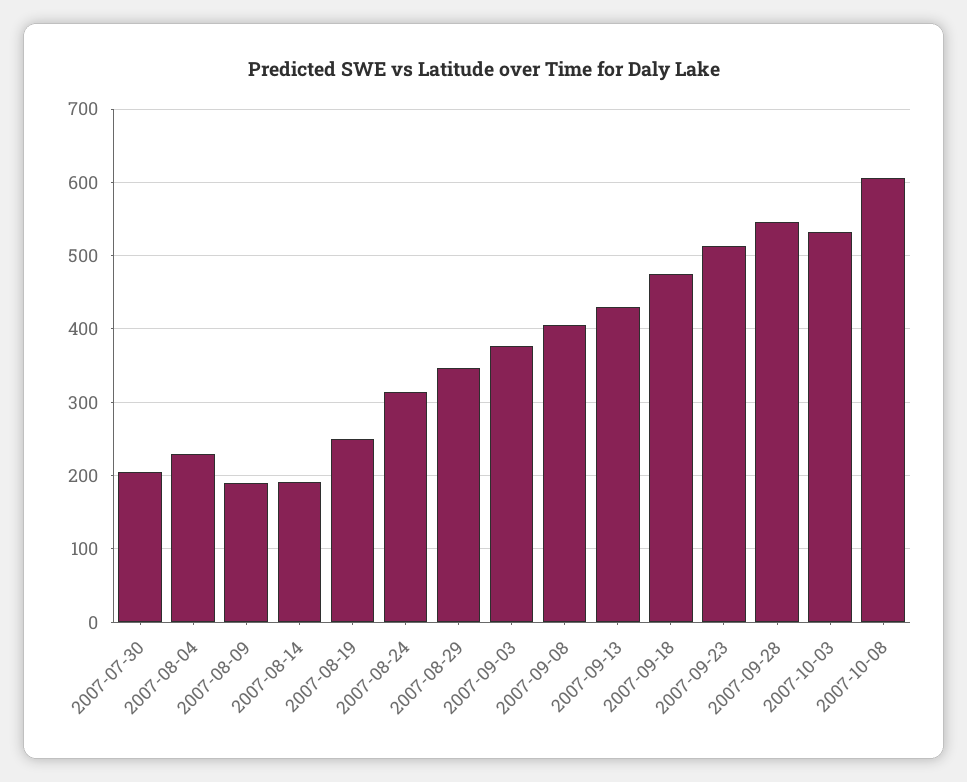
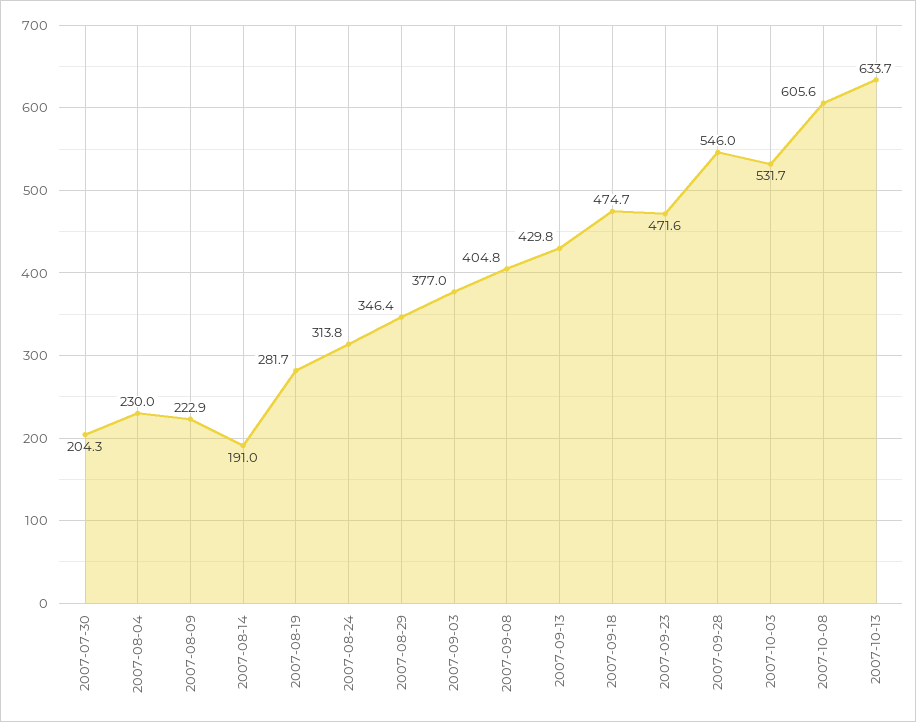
2007-08-09: 190 -> 222.9
2007-08-19: 250 -> 281.7
2007-09-23: 510 -> 471.6
2007-10-13: none -> 633.7

